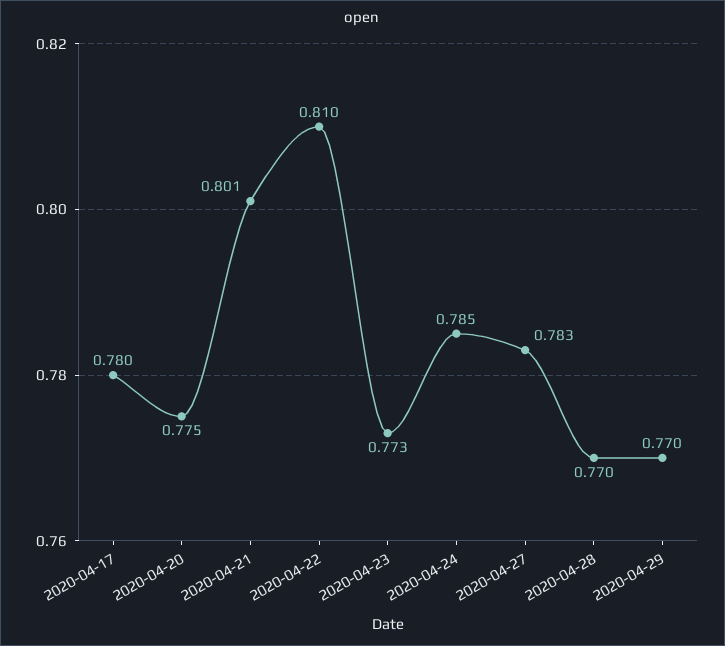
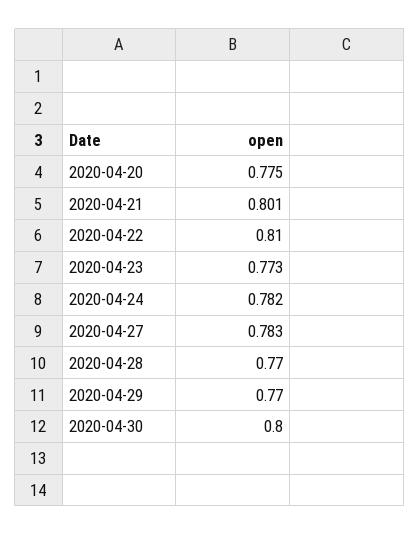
2020-04-17: 0.78 -> none
2020-04-24: 0.785 -> 0.782
2020-04-30: none -> 0.8

